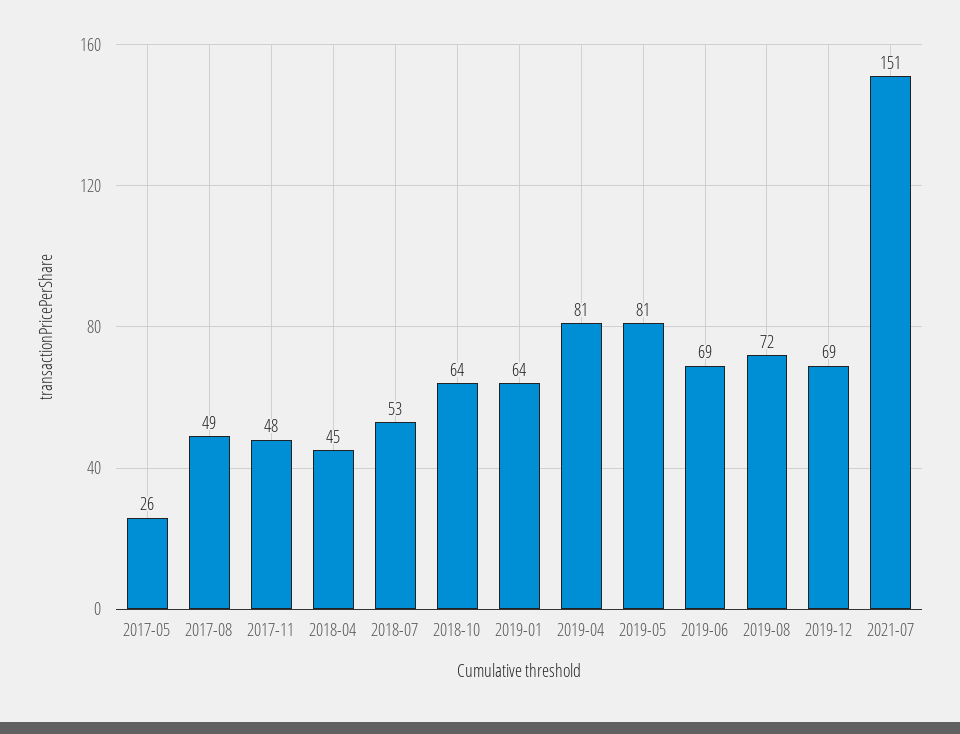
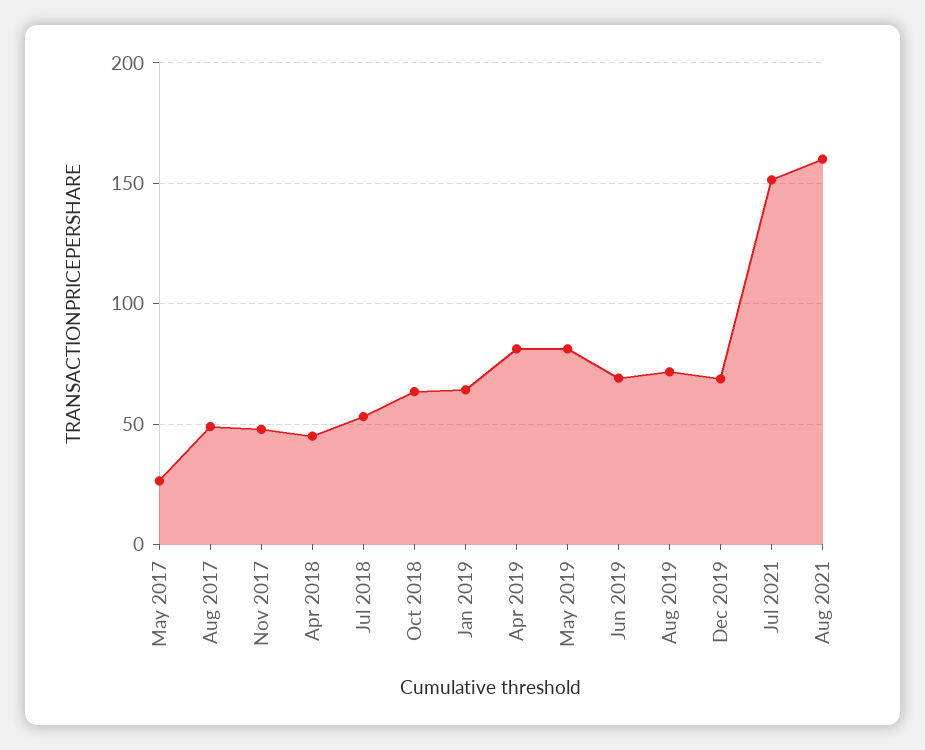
Aug 2021: none -> 160

